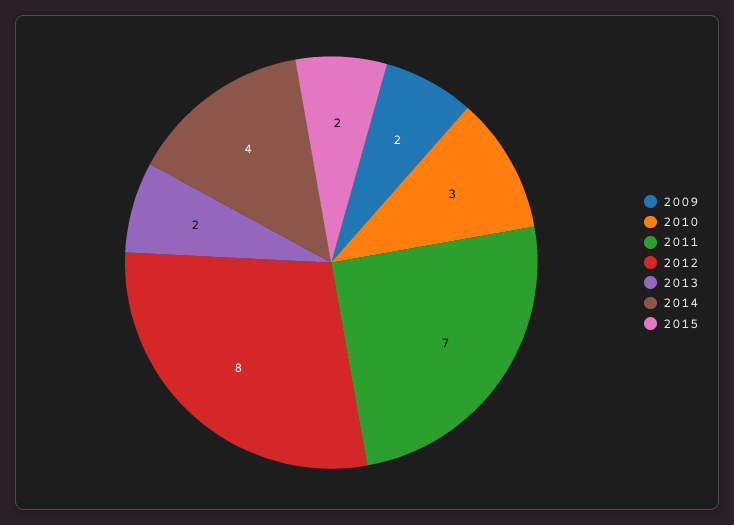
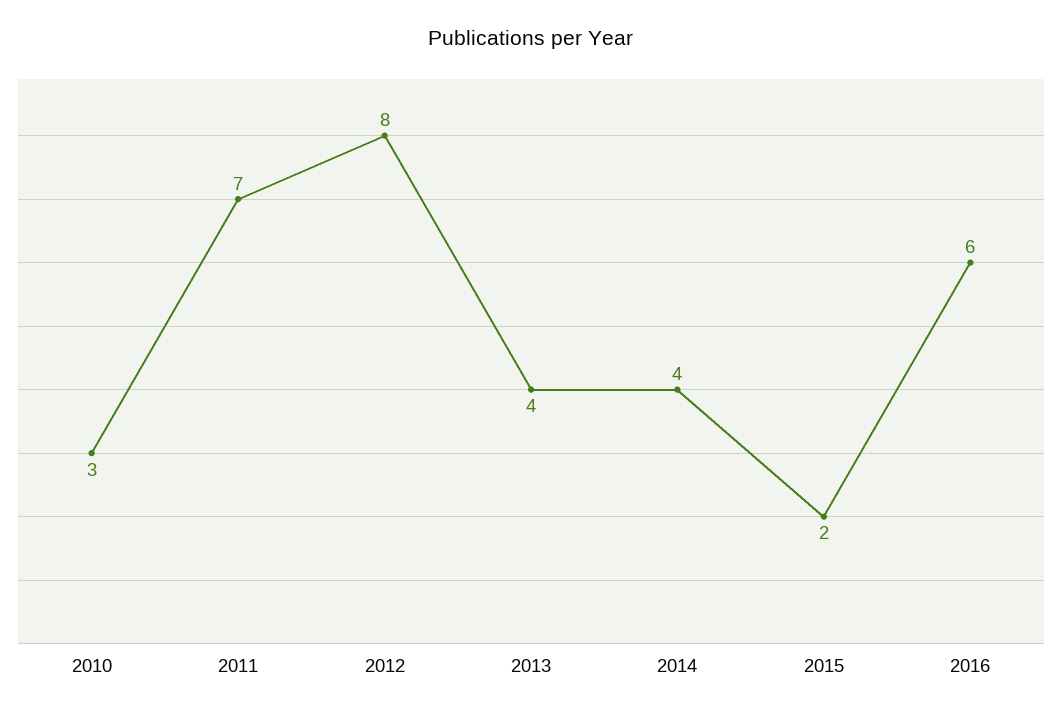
2009: 2 -> none
2013: 2 -> 4
2016: none -> 6

